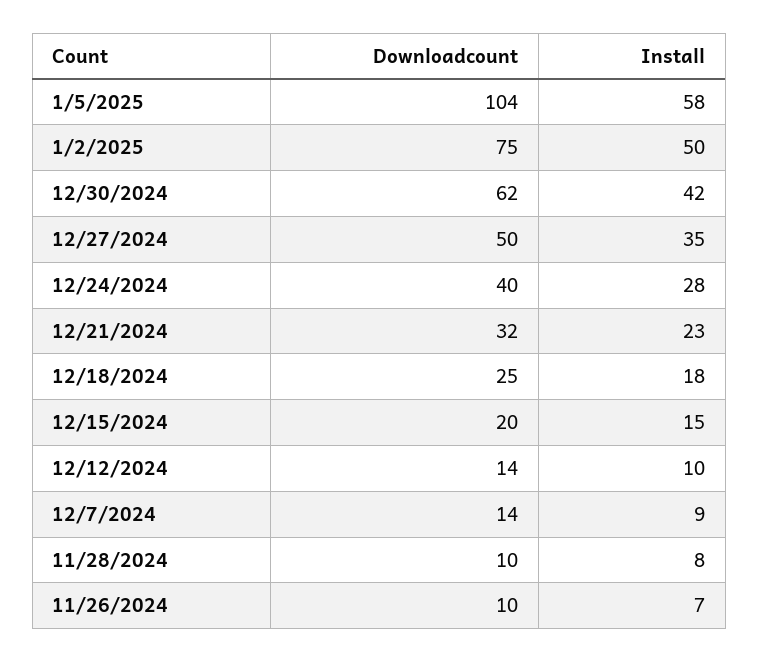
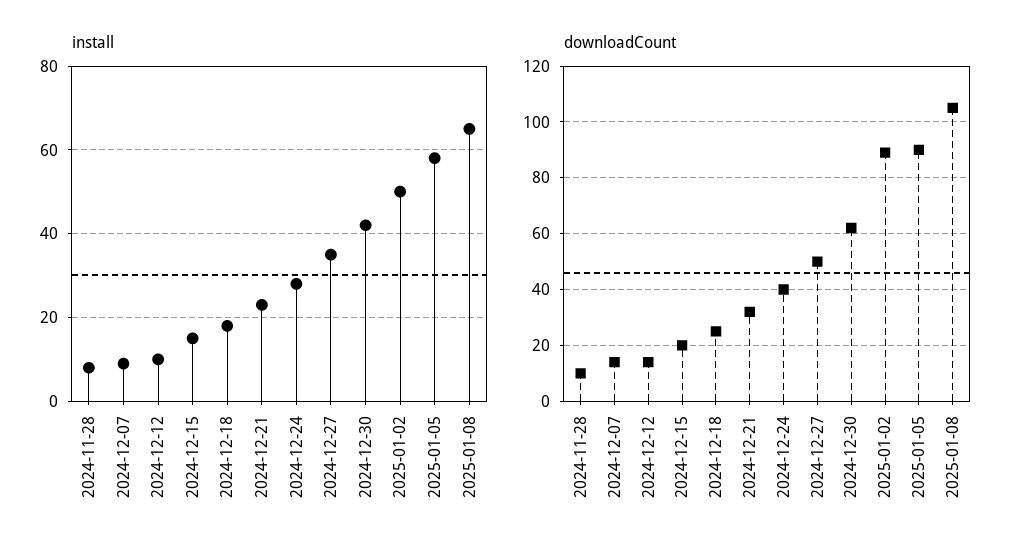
Downloadcount, 1/5/2025: 104 -> 90
Downloadcount, 1/2/2025: 75 -> 90
Downloadcount, 11/26/2024: 10 -> none
Install, 11/26/2024: 7 -> none
Install, 2025-01-08: none -> 65
Downloadcount, 2025-01-08: none -> 105

